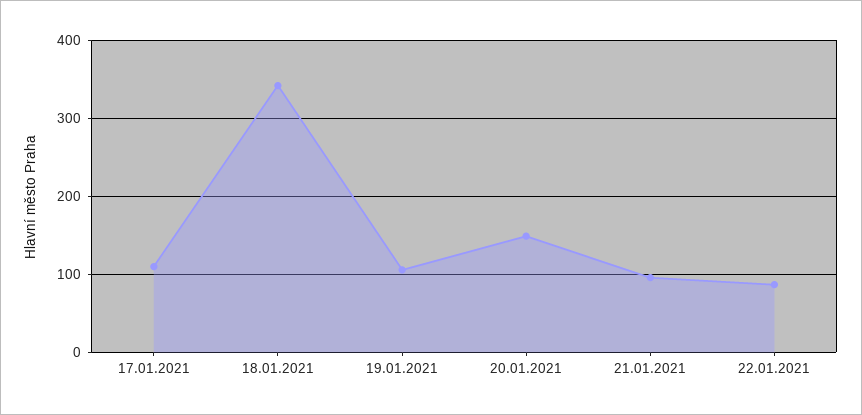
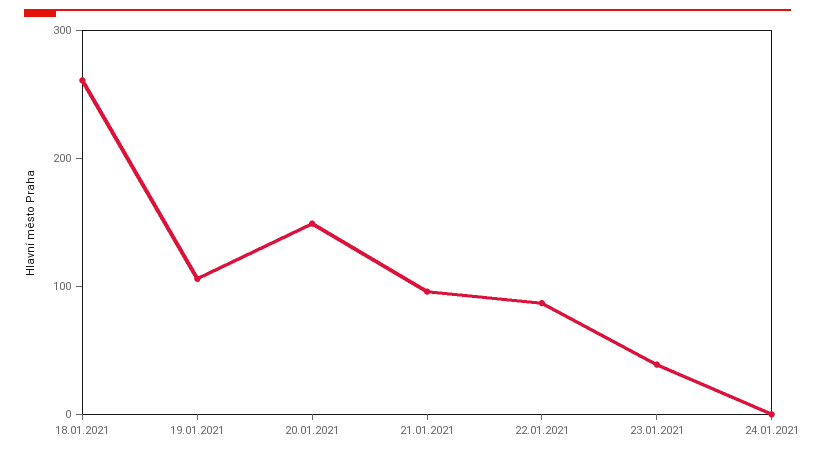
17.01.2021: 110 -> none
18.01.2021: 340 -> 260
23.01.2021: none -> 40
24.01.2021: none -> 0

